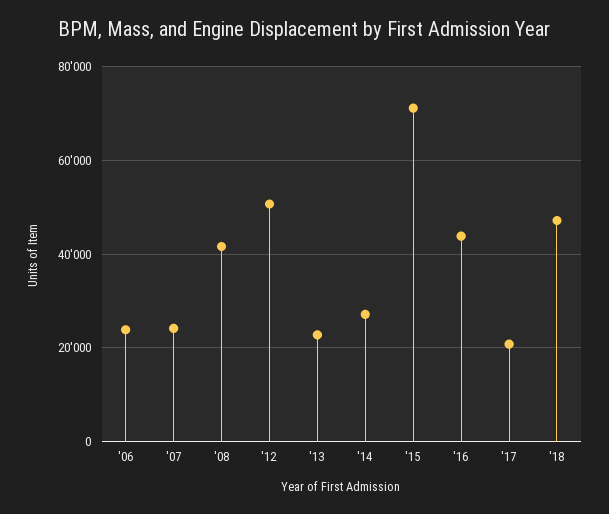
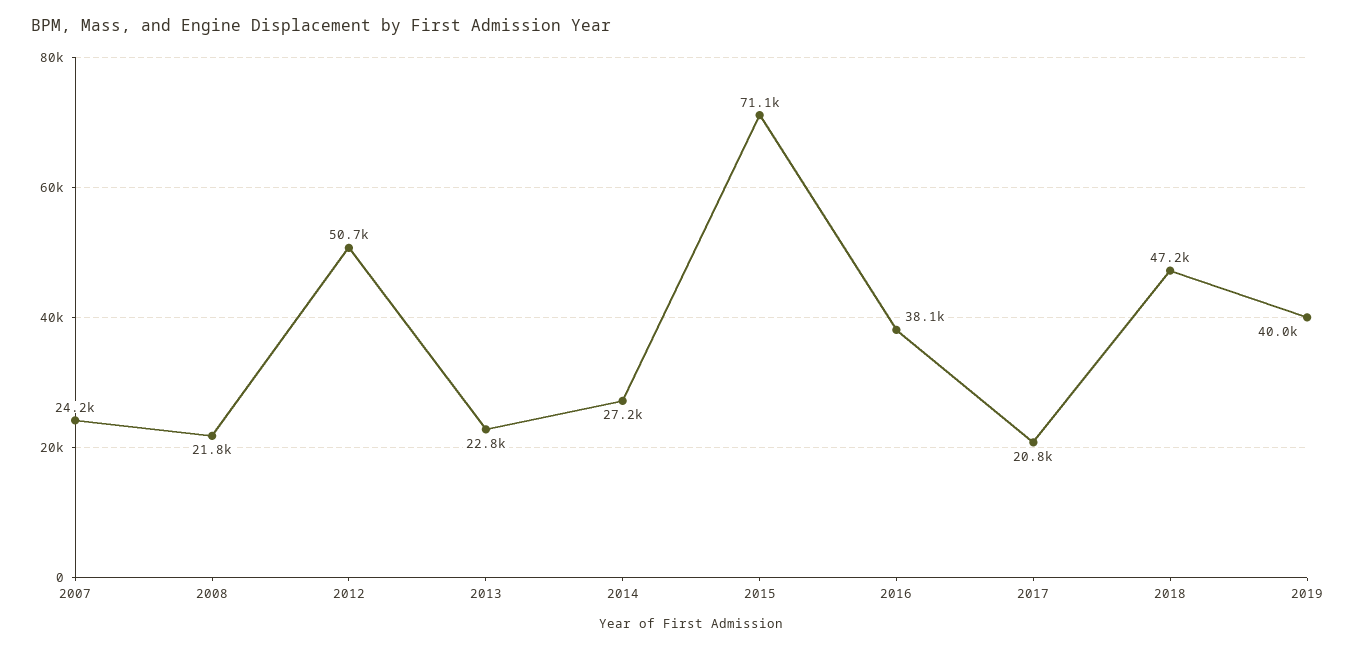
'06: 24000 -> none
'08: 42000 -> 21800
'16: 44000 -> 38100
2019: none -> 40000

